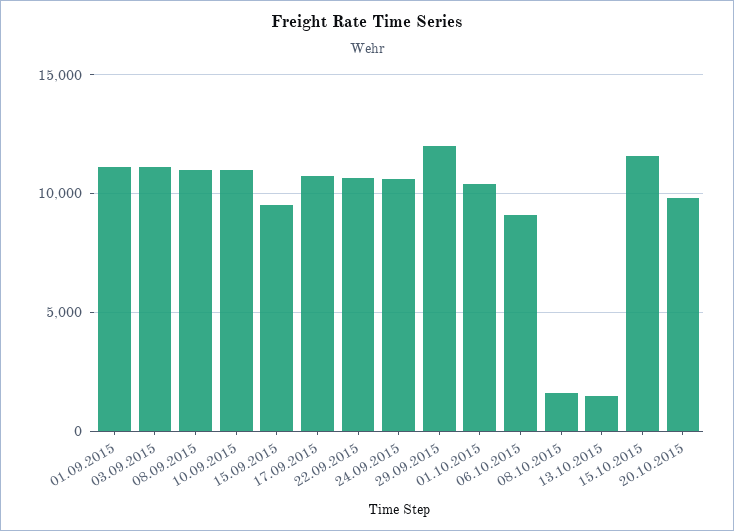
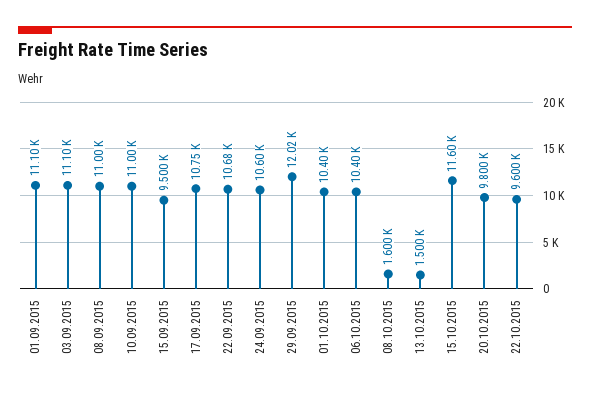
06.10.2015: 9000 -> 10400
22.10.2015: none -> 9600

